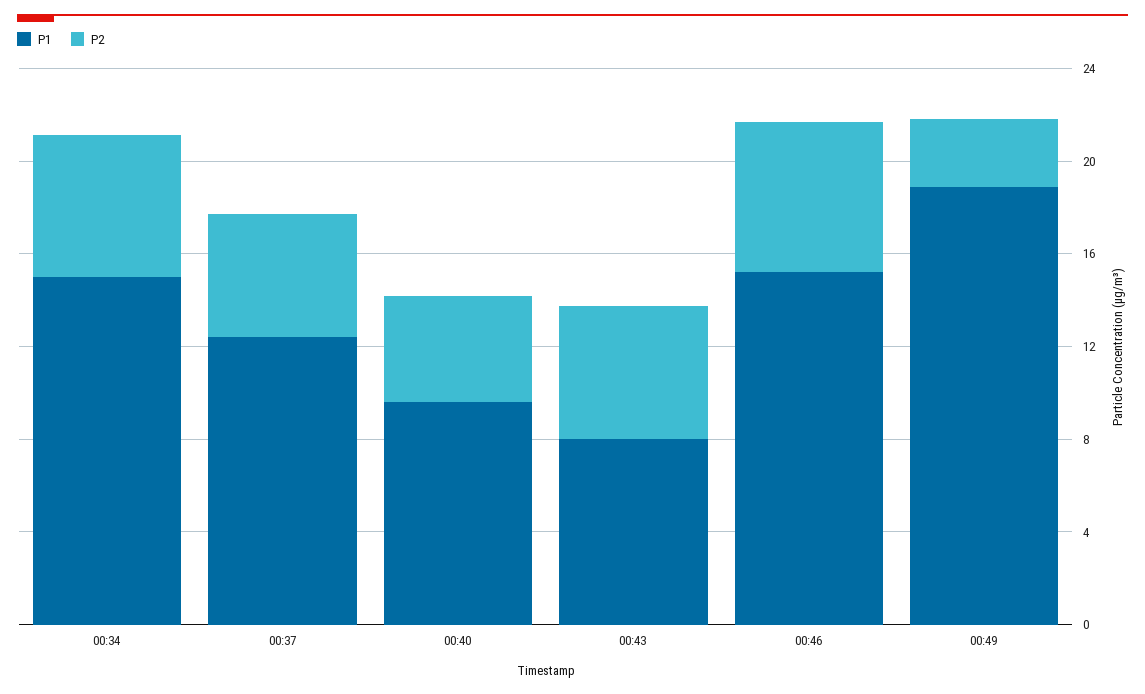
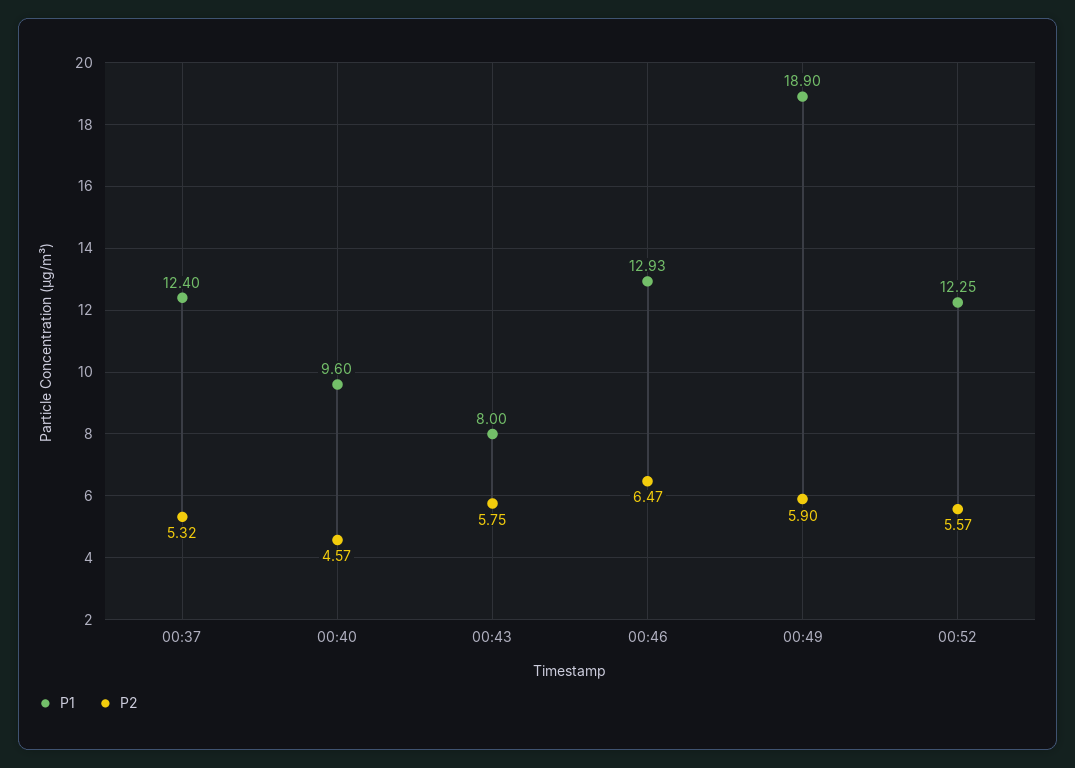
P1, 00:34: 15 -> none
P2, 00:34: 6 -> none
P1, 00:46: 15 -> 12.93
P2, 00:49: 3 -> 5.9
P1, 00:52: none -> 12.25
P2, 00:52: none -> 5.57

